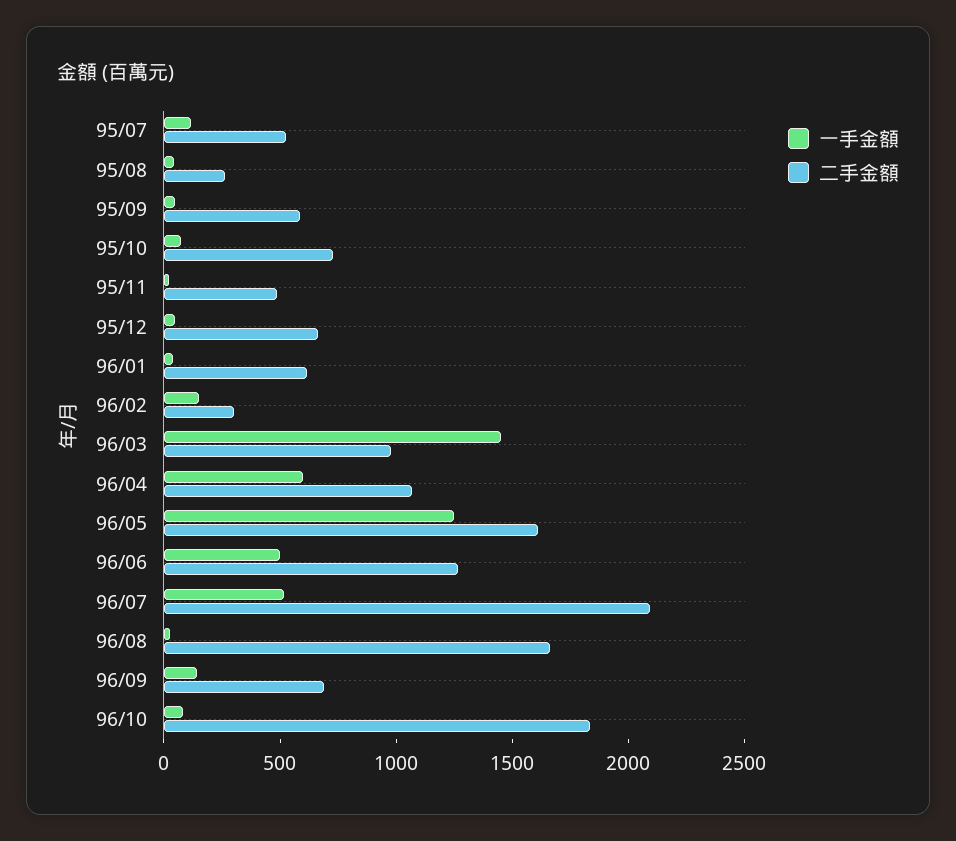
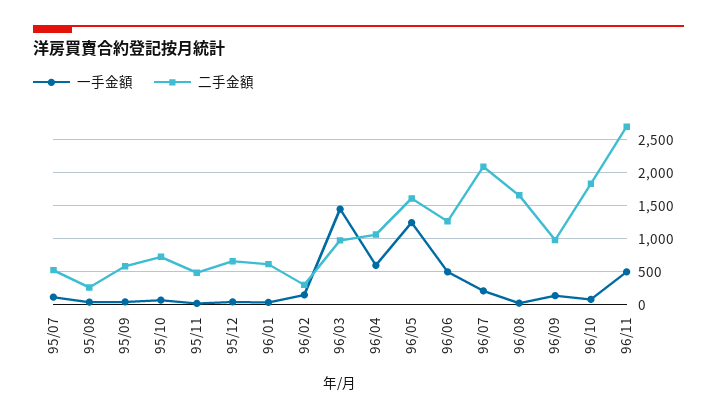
一手金額, 96/07: 500 -> 200
二手金額, 96/09: 700 -> 1000
一手金額, 96/11: none -> 500
二手金額, 96/11: none -> 2700

